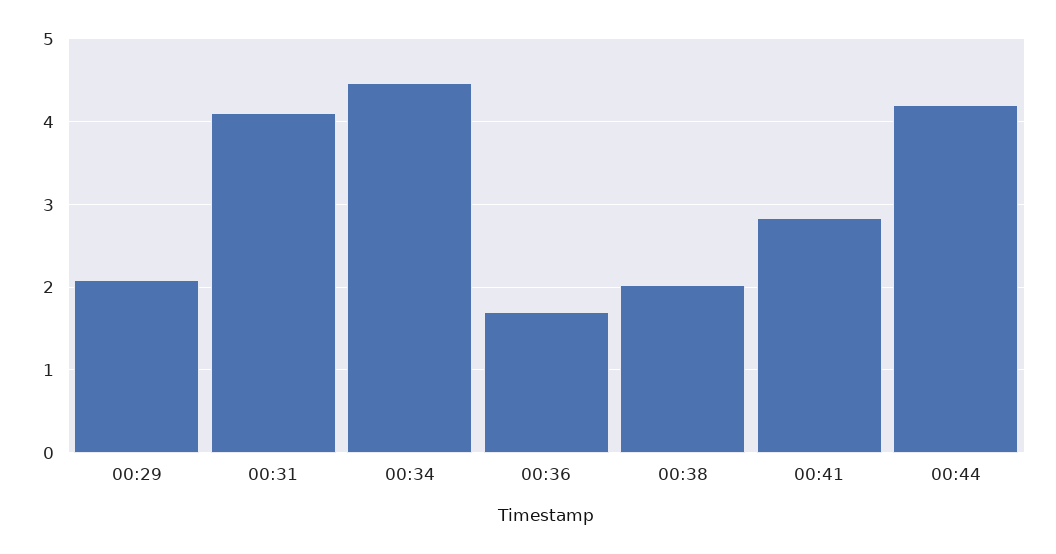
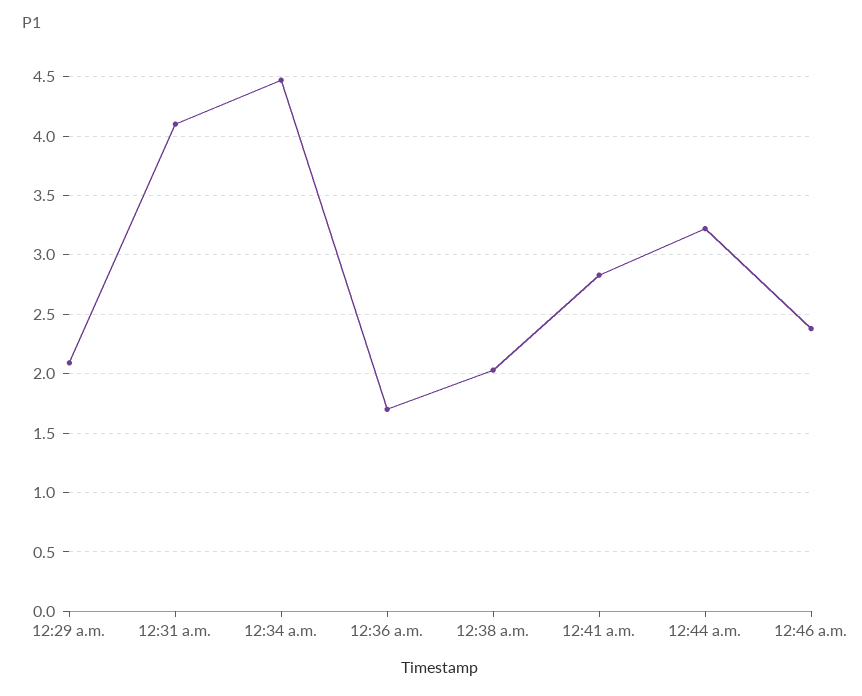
00:44: 4.2 -> 3.2
12:46 a.m.: none -> 2.4

